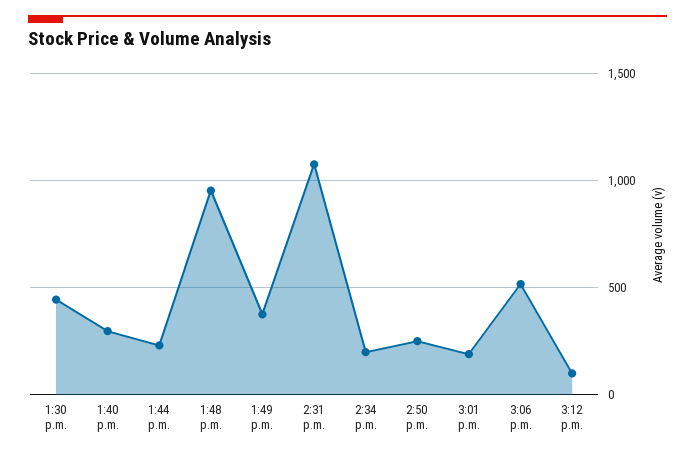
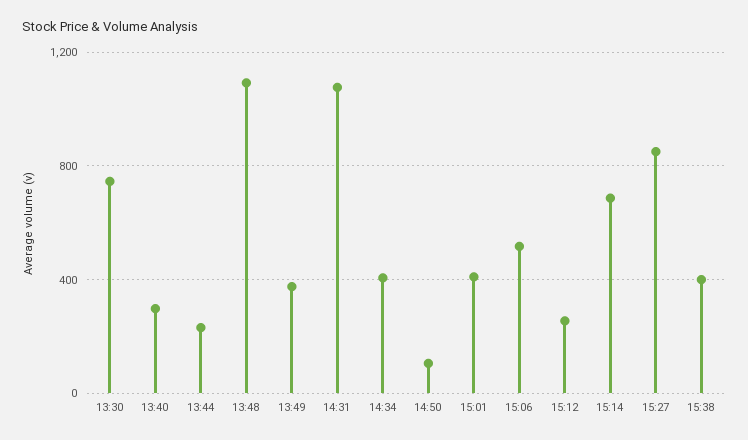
1:30 p.m.: 450 -> 750
1:48 p.m.: 950 -> 1100
2:34 p.m.: 200 -> 400
2:50 p.m.: 250 -> 100
3:01 p.m.: 200 -> 400
3:12 p.m.: 100 -> 250
15:14: none -> 700
15:27: none -> 850
15:38: none -> 400

